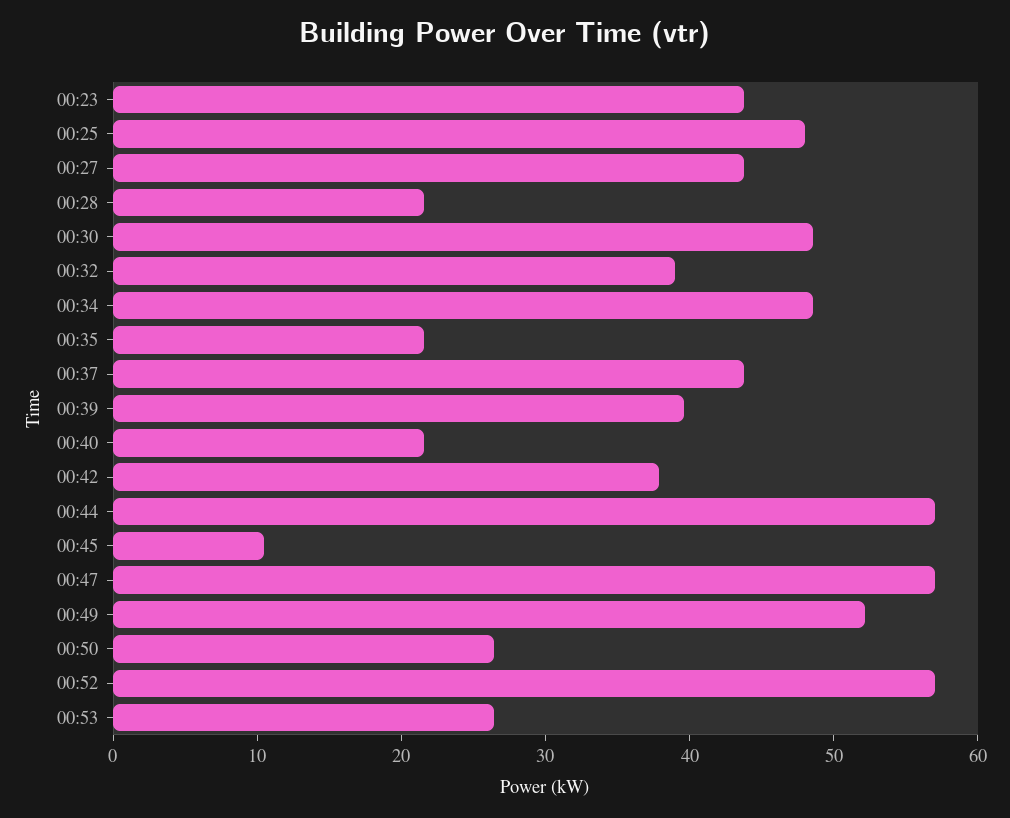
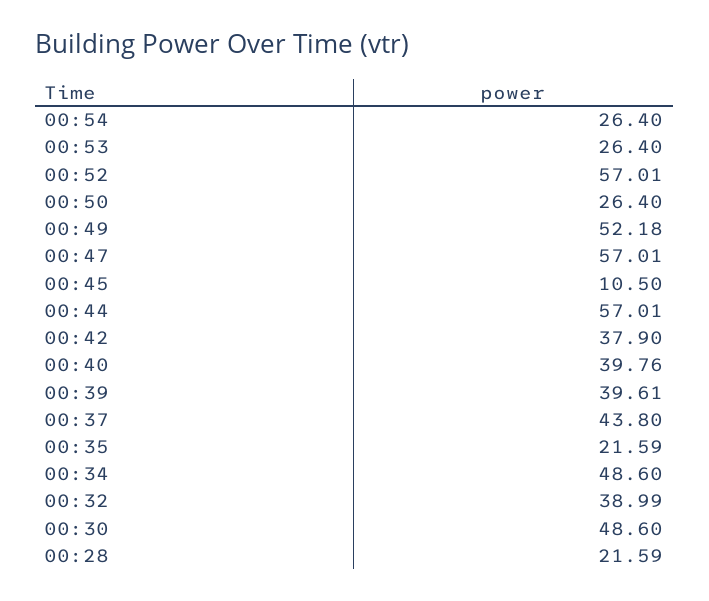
00:23: 44 -> none
00:25: 48 -> none
00:27: 44 -> none
00:40: 22 -> 39.76
00:54: none -> 26.4

